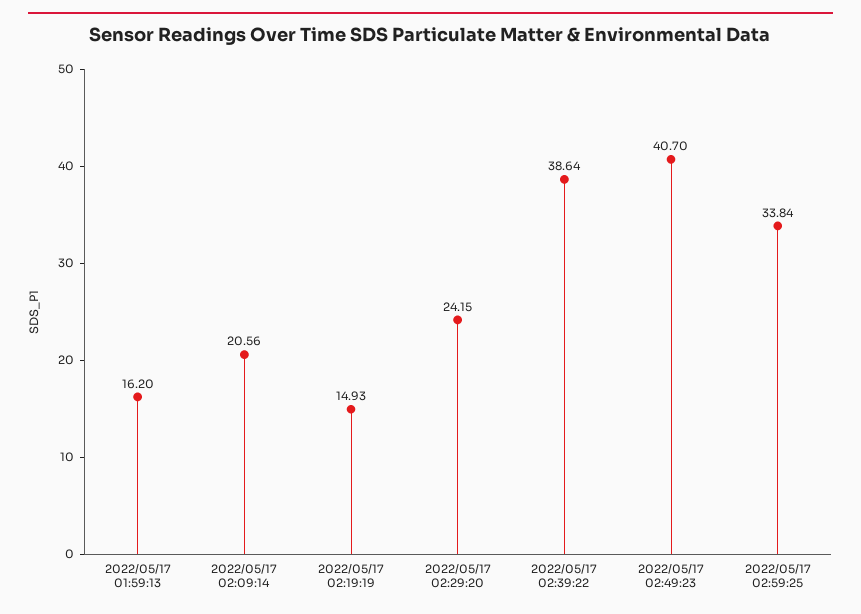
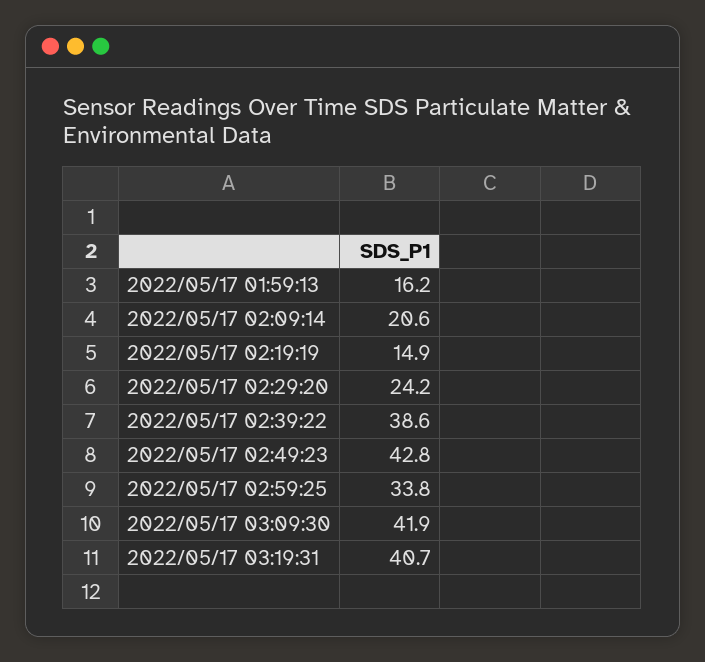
2022/05/17 02:49:23: 40.7 -> 42.8
2022/05/17 03:09:30: none -> 41.9
2022/05/17 03:19:31: none -> 40.7

